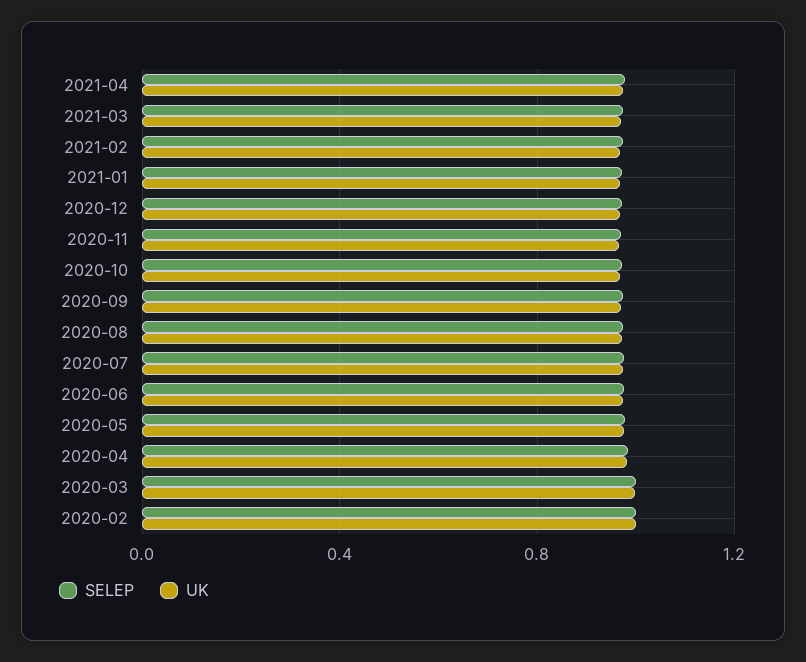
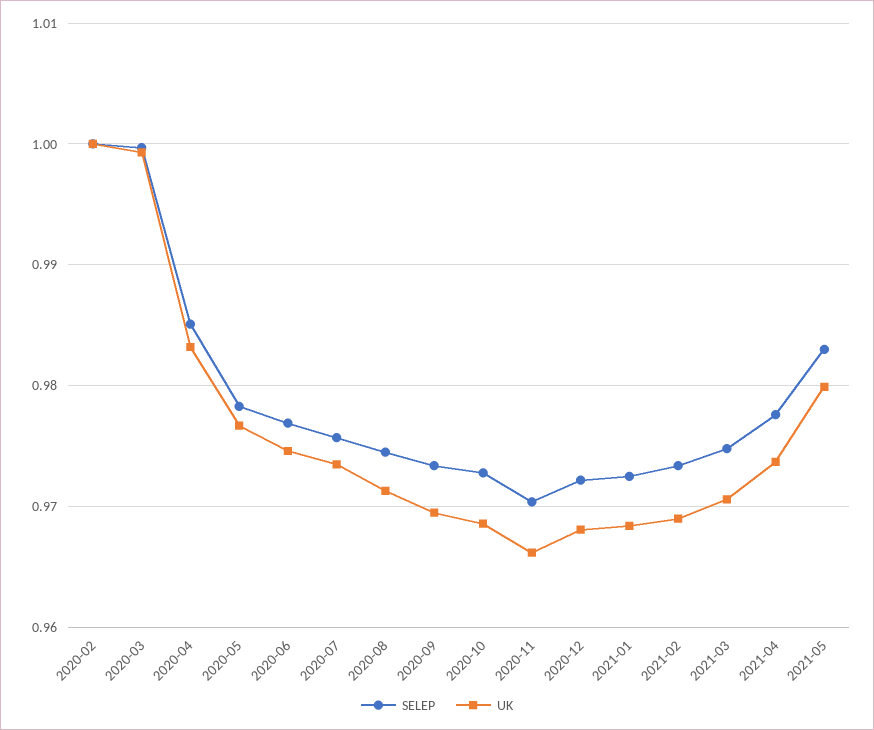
SELEP, 2021-05: none -> 0.983
UK, 2021-05: none -> 0.98

